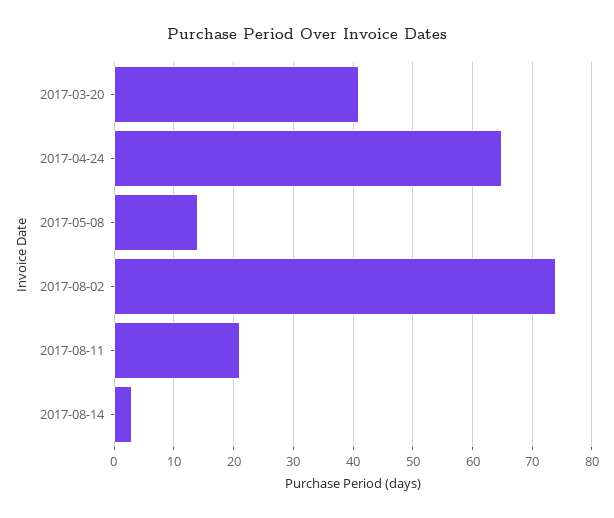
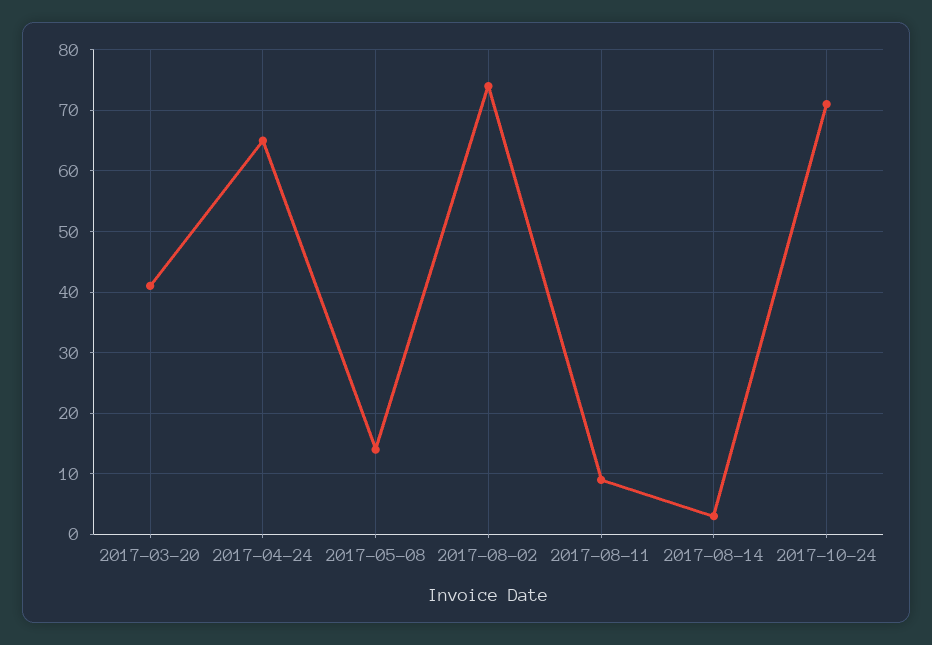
2017-08-11: 20 -> 9
2017-10-24: none -> 71

